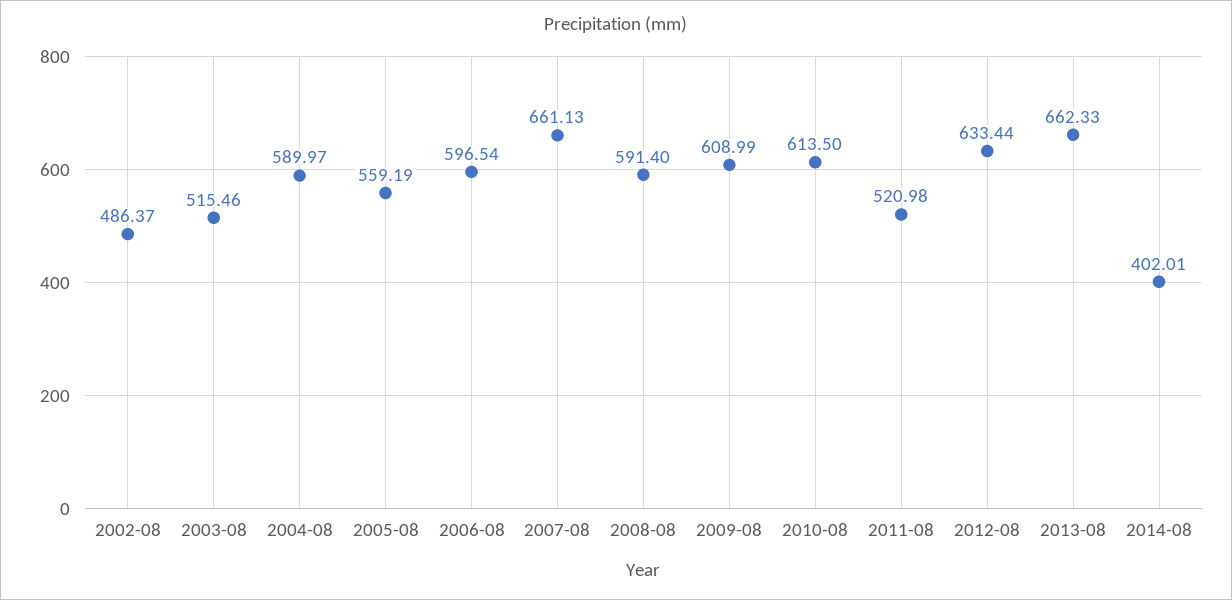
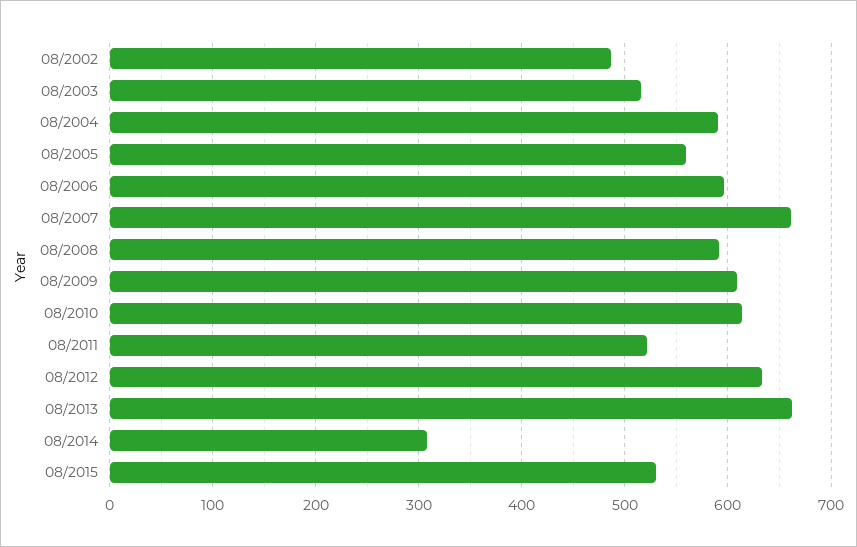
2014-08: 402.01 -> 310
08/2015: none -> 530

